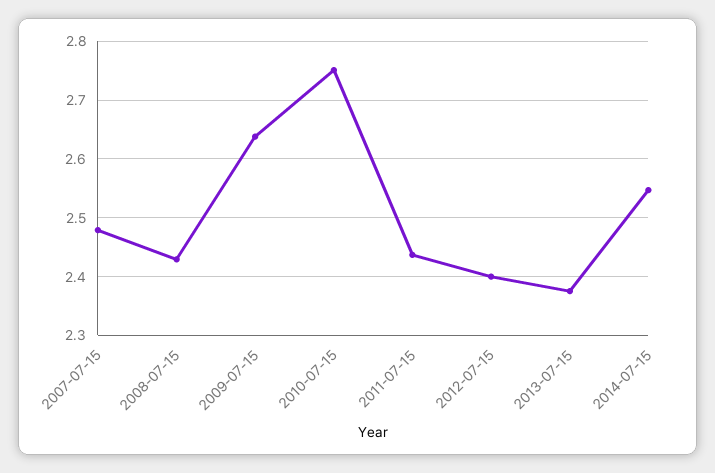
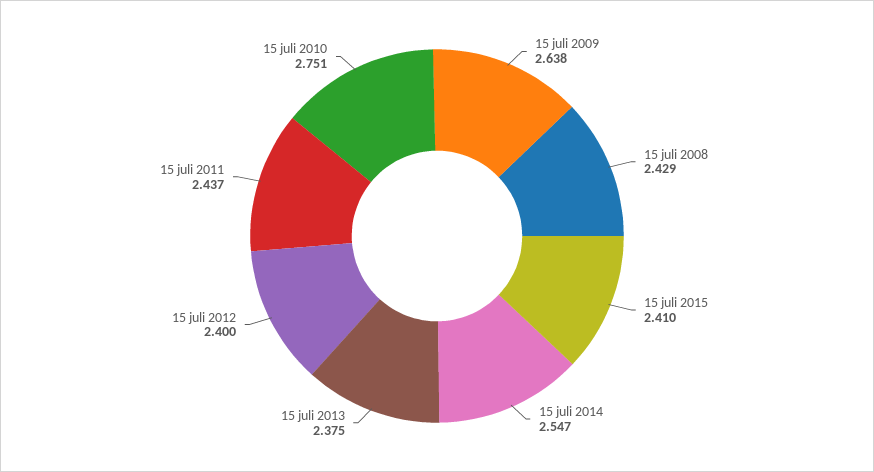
2007-07-15: 2.48 -> none
15 juli 2015: none -> 2.41

